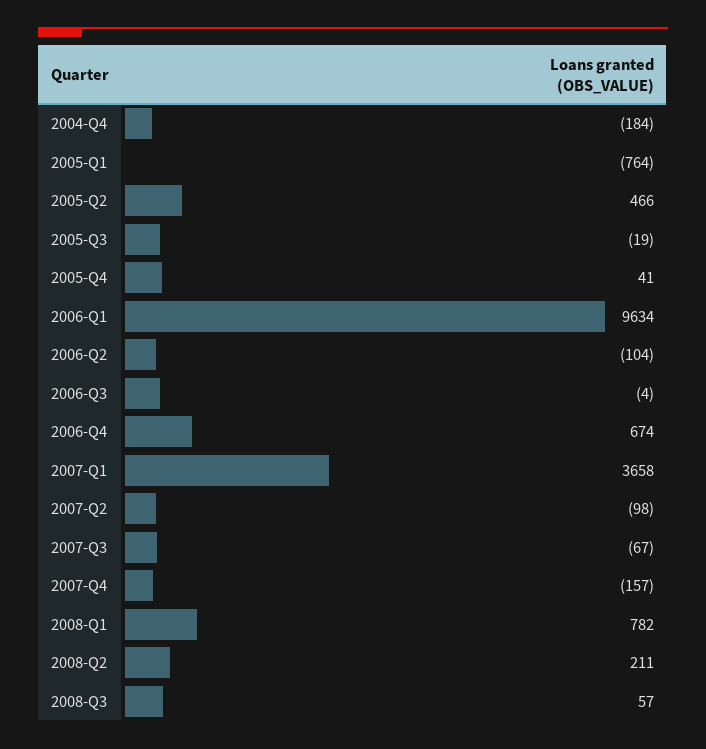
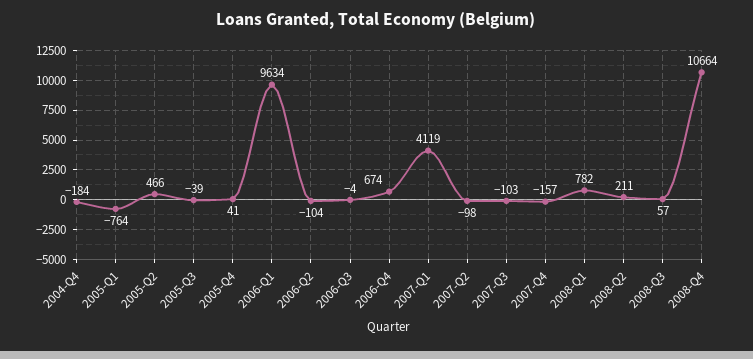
2005-Q3: -19 -> -39
2007-Q1: 3658 -> 4119
2007-Q3: -67 -> -103
2008-Q4: none -> 10664

